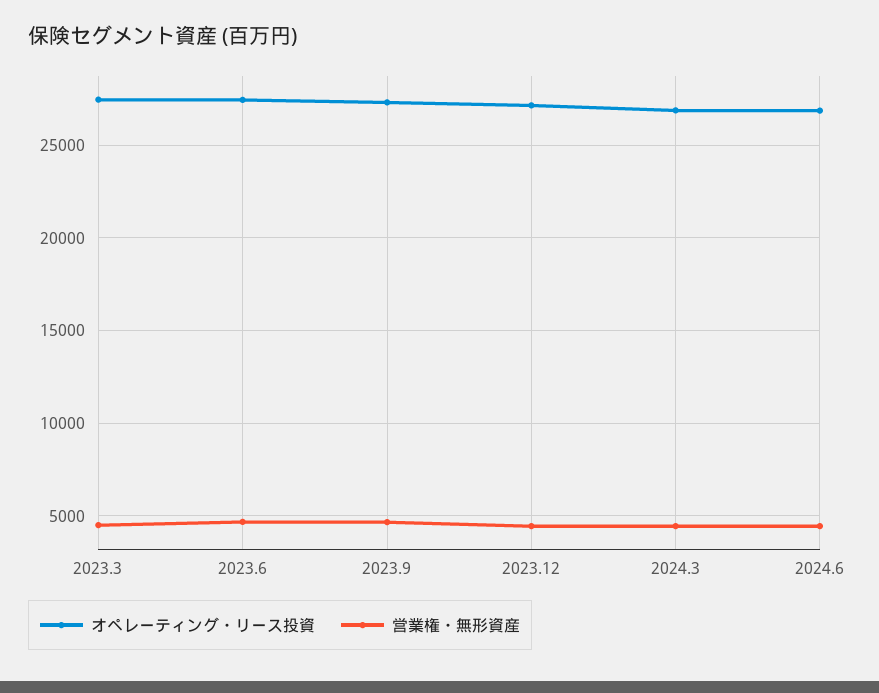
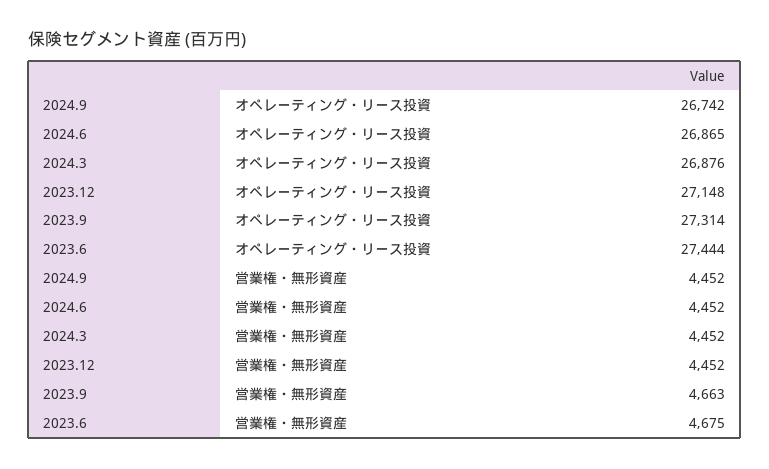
オペレーティング・リース投資, 2023.3: 27500 -> none
営業権・無形資産, 2023.3: 4500 -> none
オペレーティング・リース投資, 2024.9: none -> 26742
営業権・無形資産, 2024.9: none -> 4452

